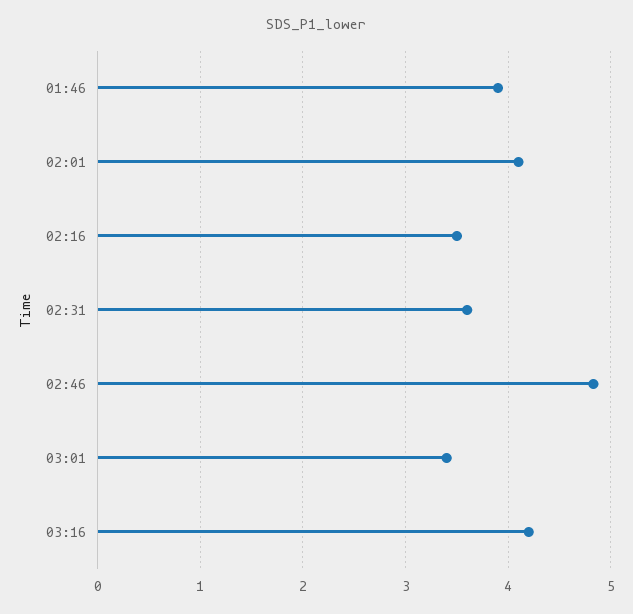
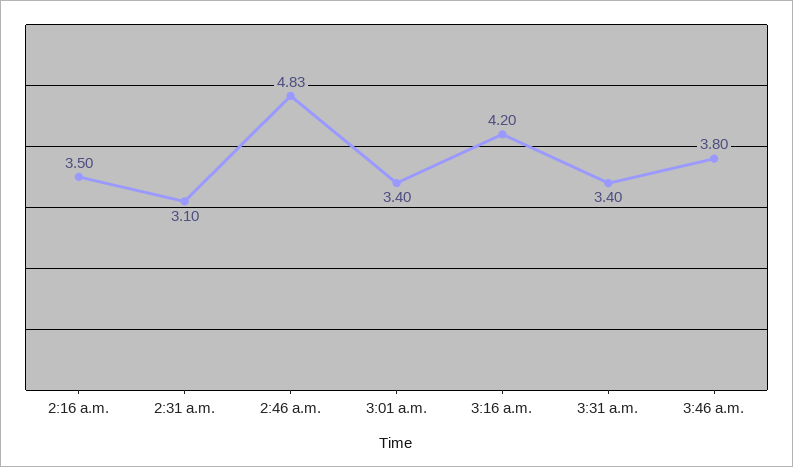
01:46: 3.9 -> none
02:01: 4.1 -> none
02:31: 3.6 -> 3.1
3:31 a.m.: none -> 3.4
3:46 a.m.: none -> 3.8

